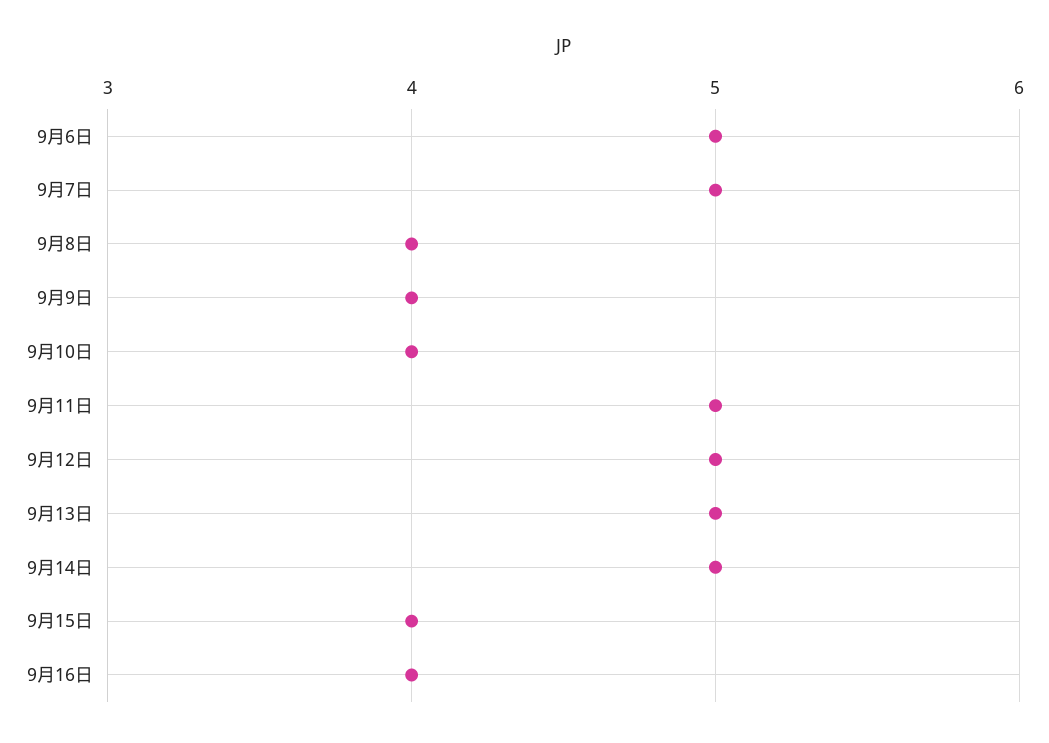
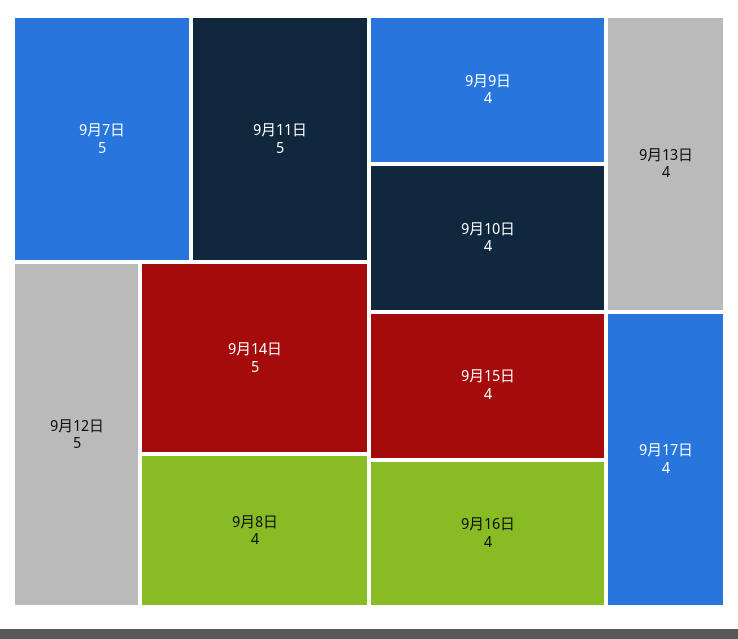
9月6日: 5 -> none
9月13日: 5 -> 4
9月17日: none -> 4

